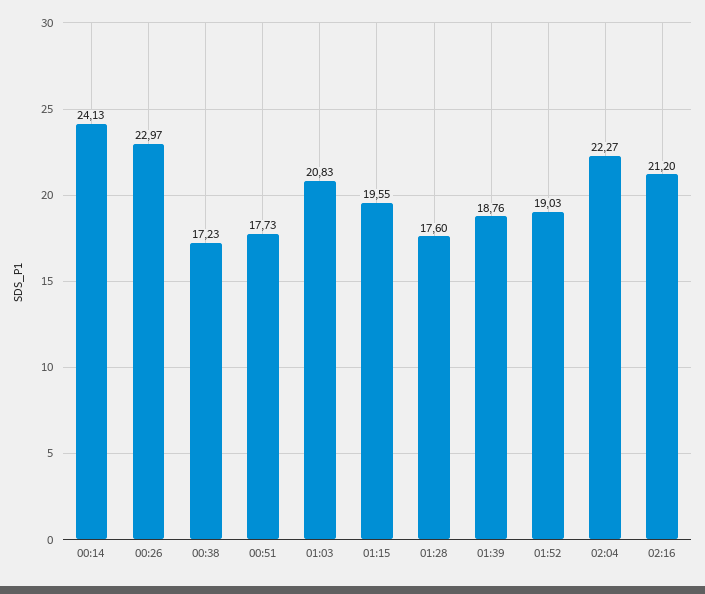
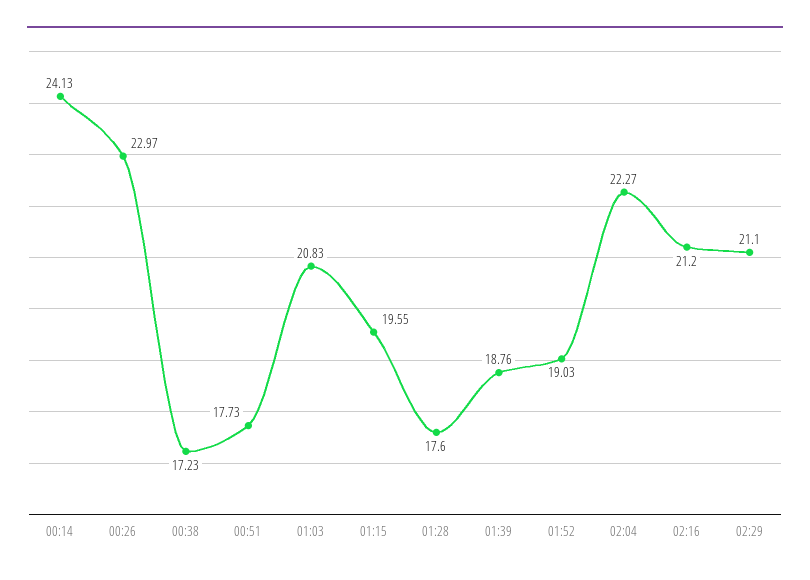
02:29: none -> 21.1

